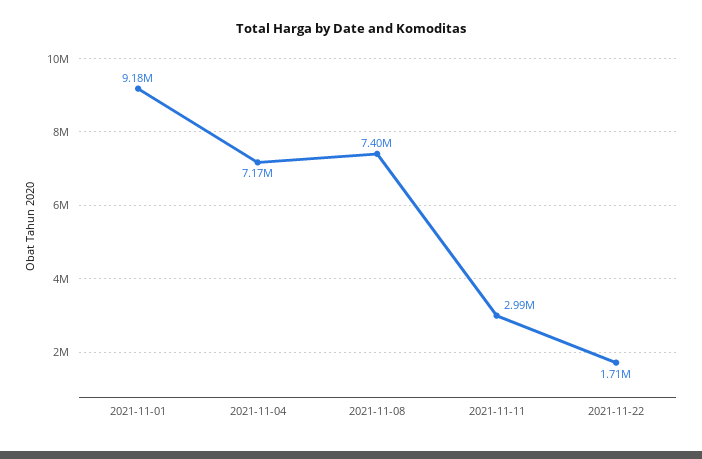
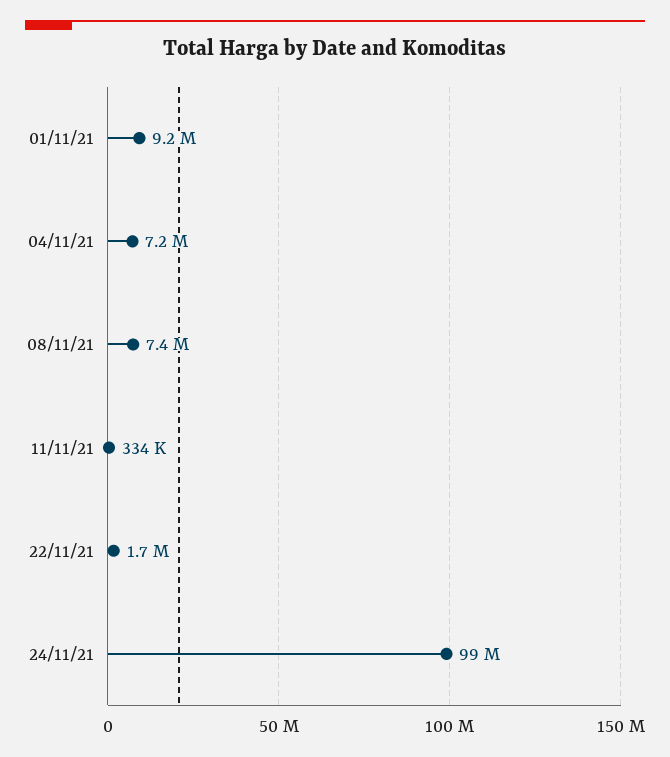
2021-11-11: 2990000 -> 334000
24/11/21: none -> 99000000

